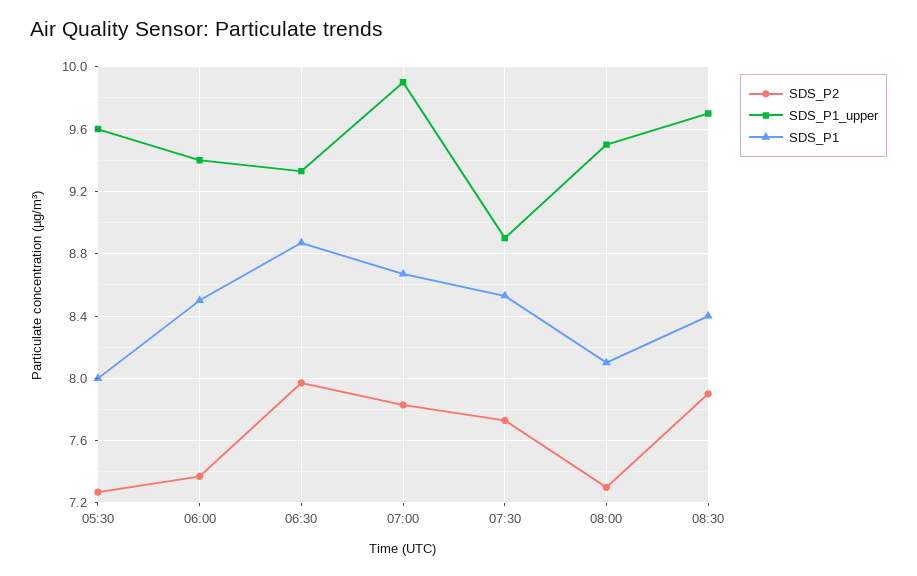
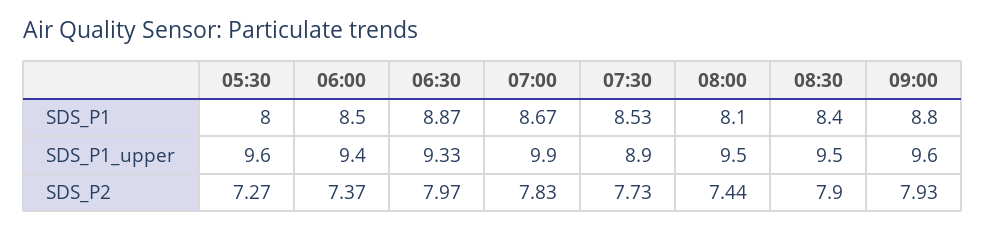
SDS_P2, 08:00: 7.3 -> 7.44
SDS_P1_upper, 08:30: 9.7 -> 9.5
SDS_P1, 09:00: none -> 8.8
SDS_P1_upper, 09:00: none -> 9.6
SDS_P2, 09:00: none -> 7.93

